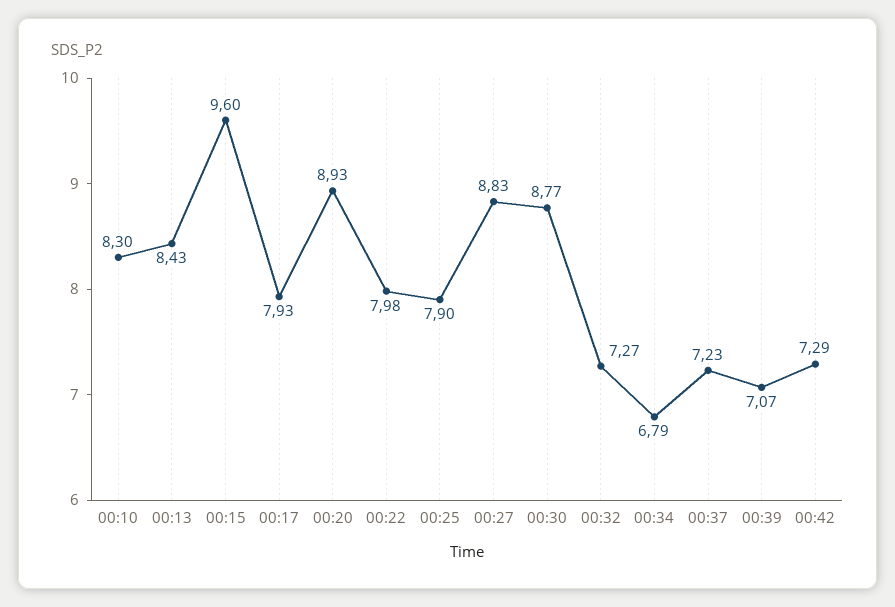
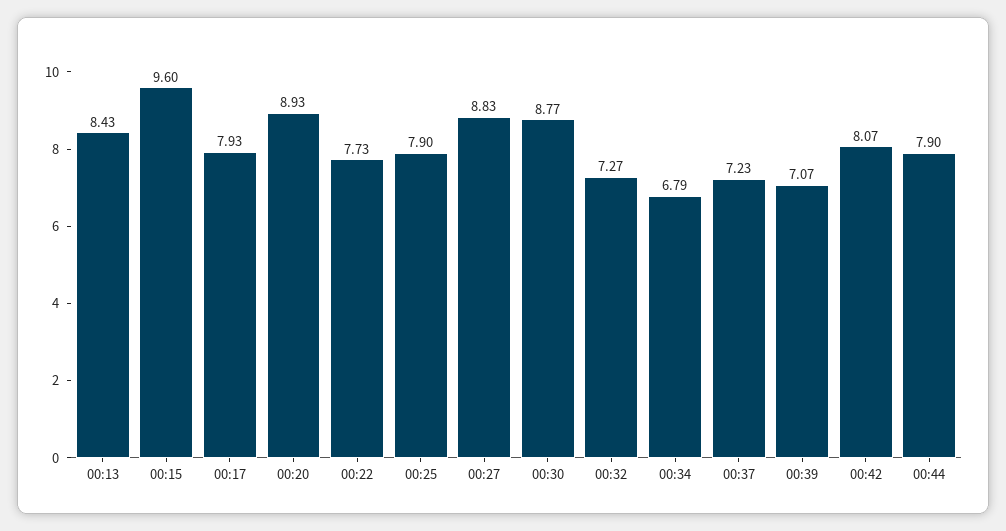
00:10: 8.3 -> none
00:22: 7.98 -> 7.73
00:42: 7.29 -> 8.07
00:44: none -> 7.9

